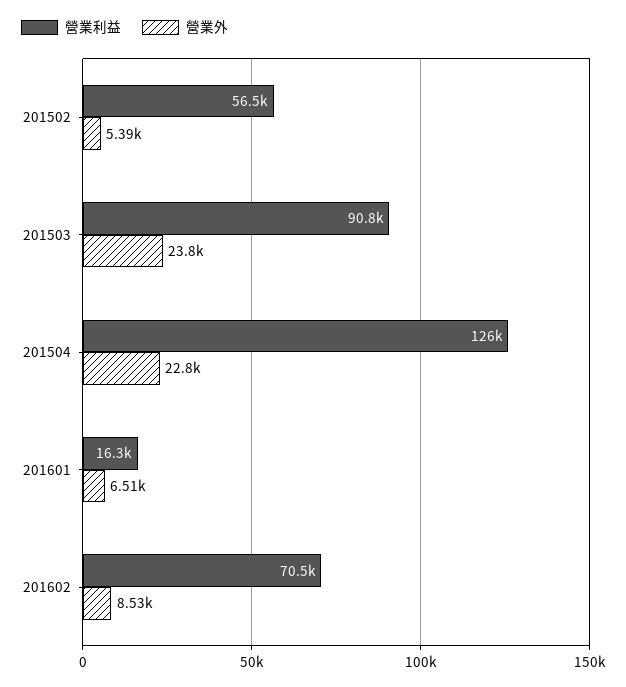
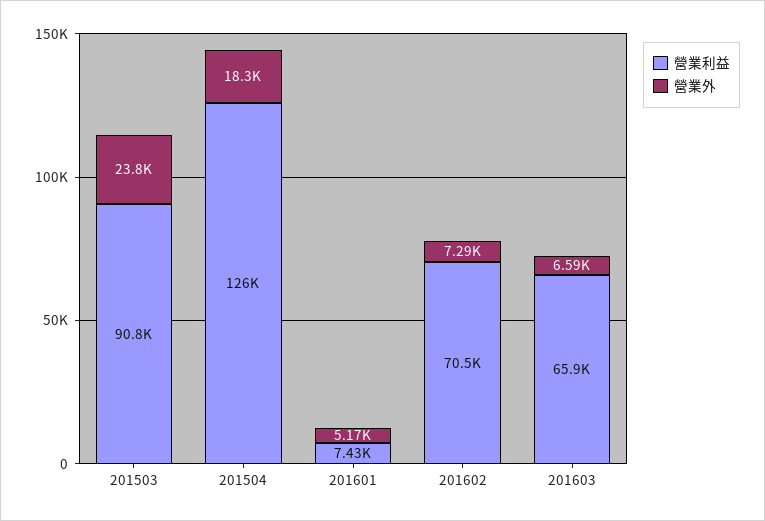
營業利益, 201502: 56500 -> none
營業外, 201502: 5390 -> none
營業外, 201504: 22800 -> 18300
營業利益, 201601: 16300 -> 7430
營業外, 201601: 6510 -> 5170
營業外, 201602: 8530 -> 7290
營業利益, 201603: none -> 65900
營業外, 201603: none -> 6590

